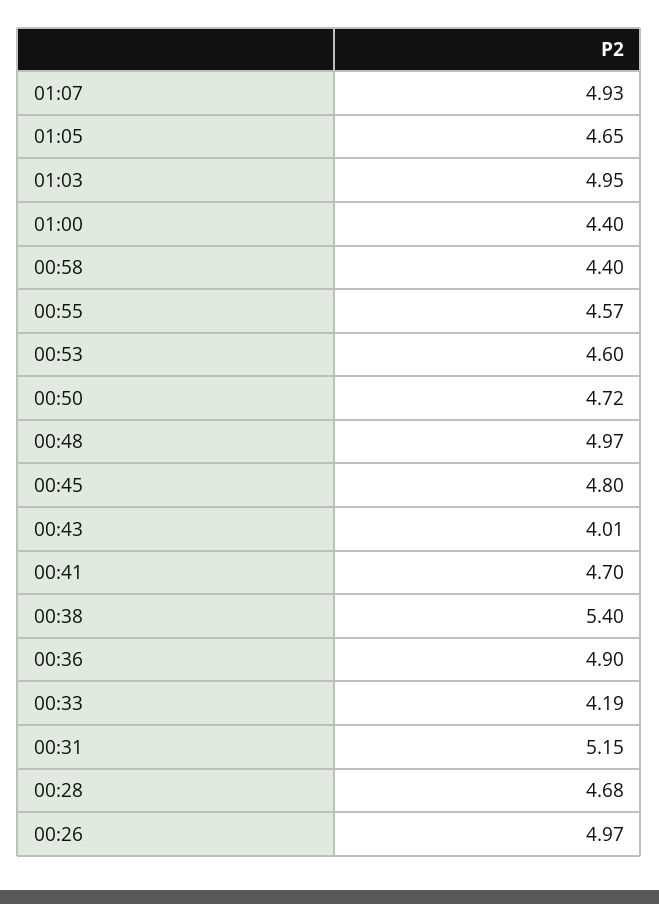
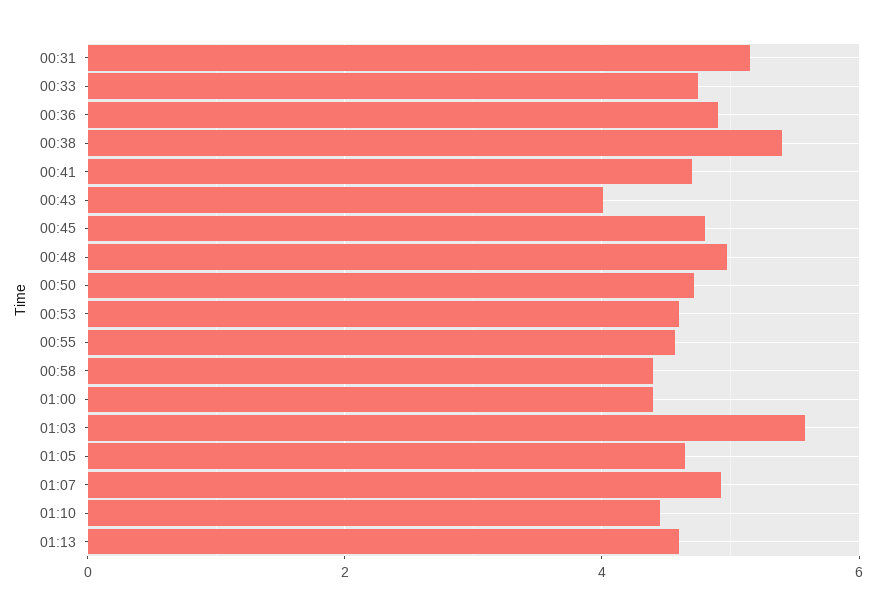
01:03: 4.95 -> 5.6
00:33: 4.19 -> 4.8
00:28: 4.68 -> none
00:26: 4.97 -> none
01:10: none -> 4.4
01:13: none -> 4.6

